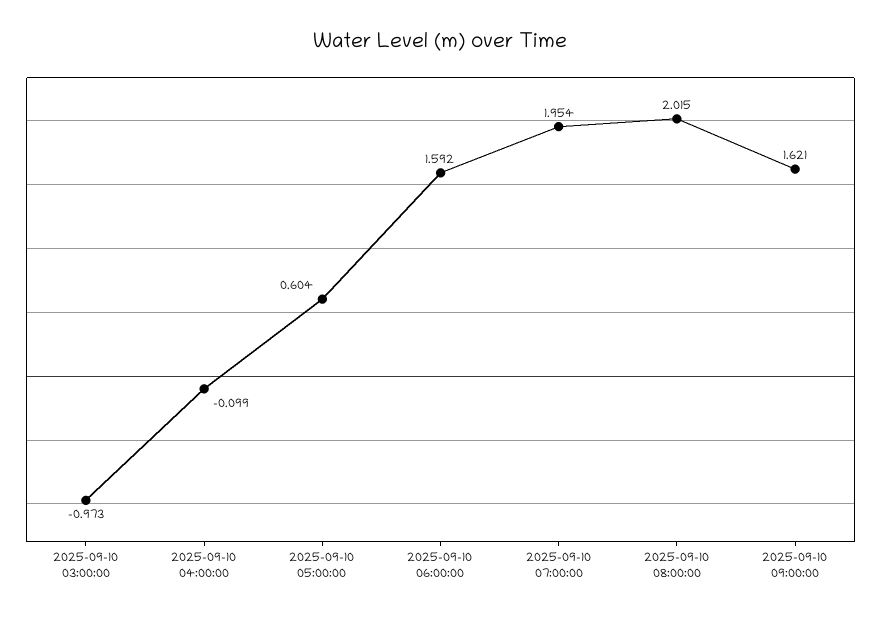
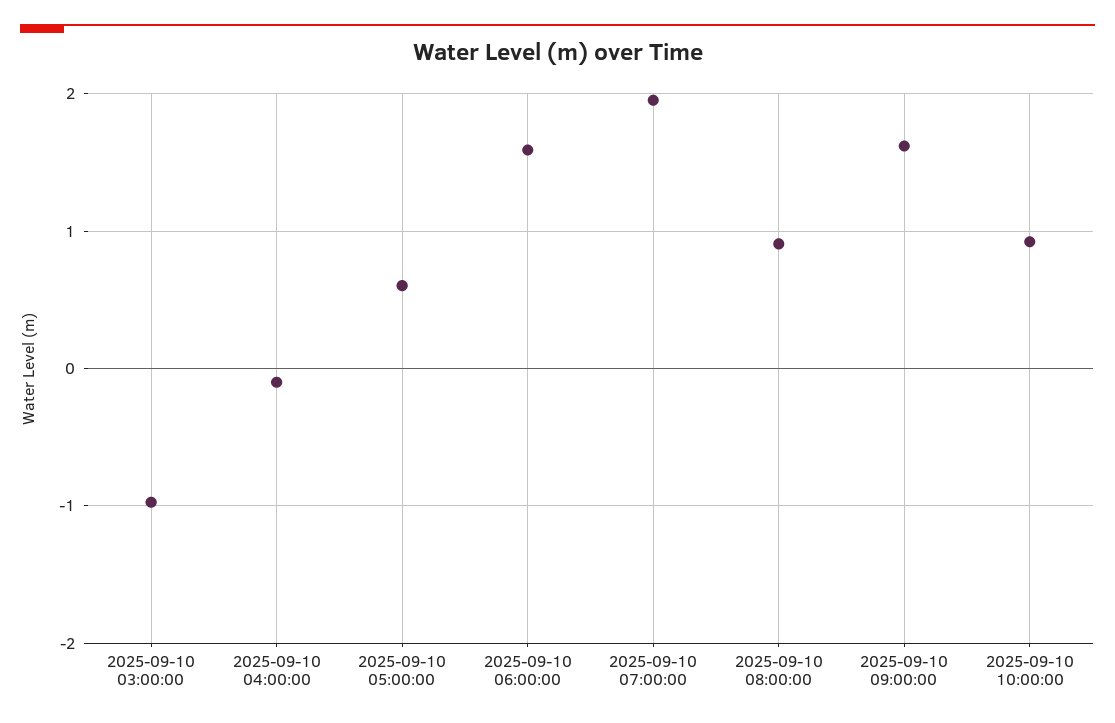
2025-09-10 08:00:00: 2.015 -> 0.9
2025-09-10 10:00:00: none -> 0.9

